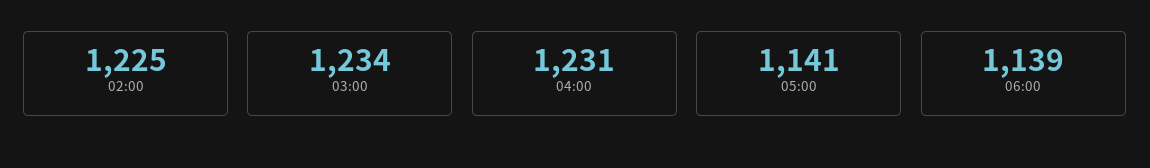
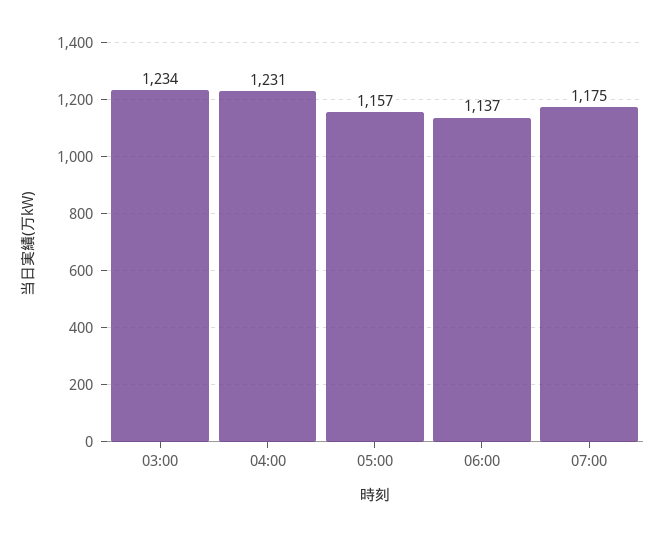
02:00: 1225 -> none
05:00: 1141 -> 1157
06:00: 1139 -> 1137
07:00: none -> 1175

